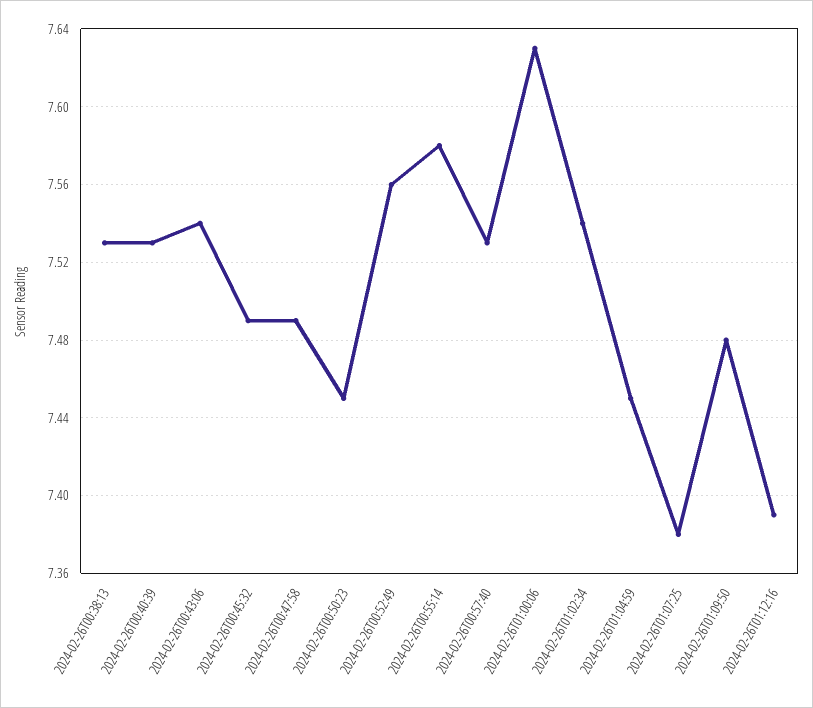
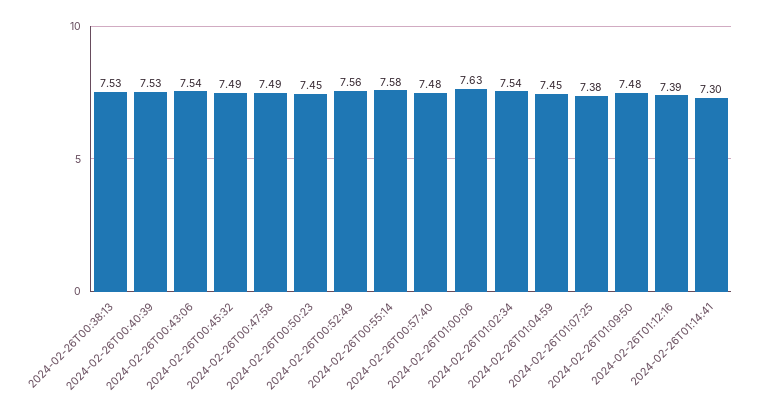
2024-02-26T00:57:40: 7.53 -> 7.48
2024-02-26T01:14:41: none -> 7.3

